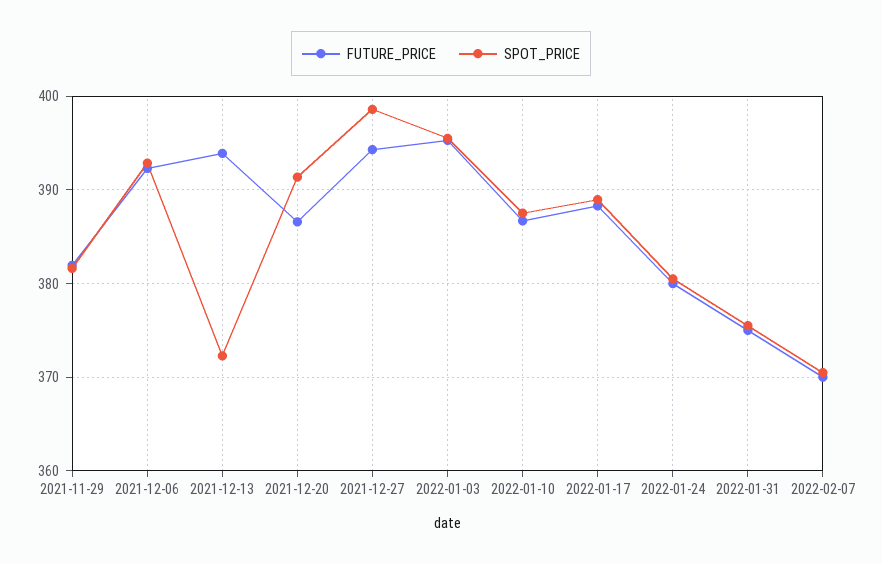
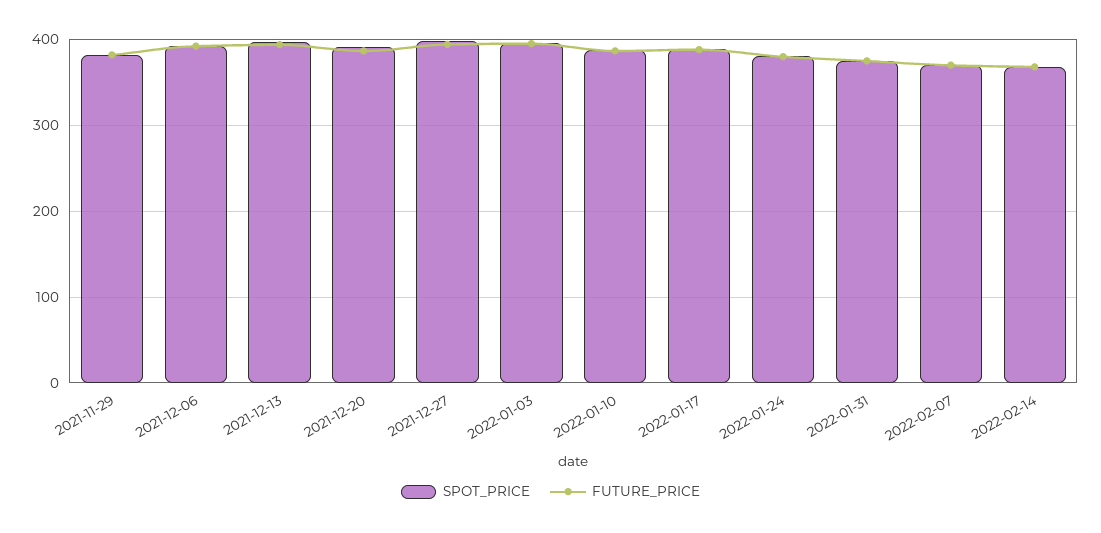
SPOT_PRICE, 2021-12-13: 372 -> 400
SPOT_PRICE, 2022-02-14: none -> 370
FUTURE_PRICE, 2022-02-14: none -> 370

